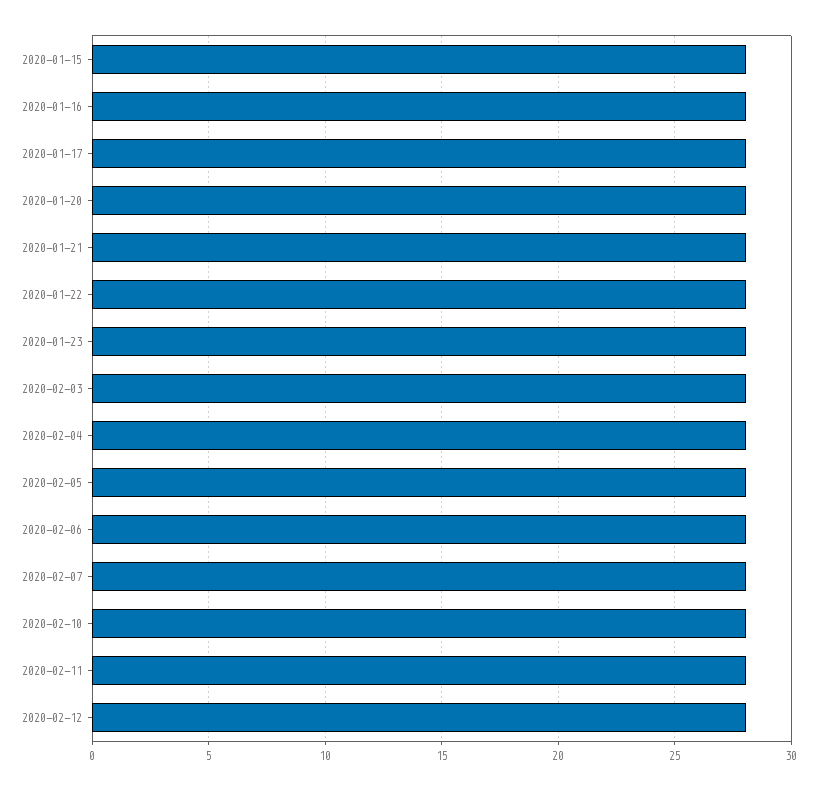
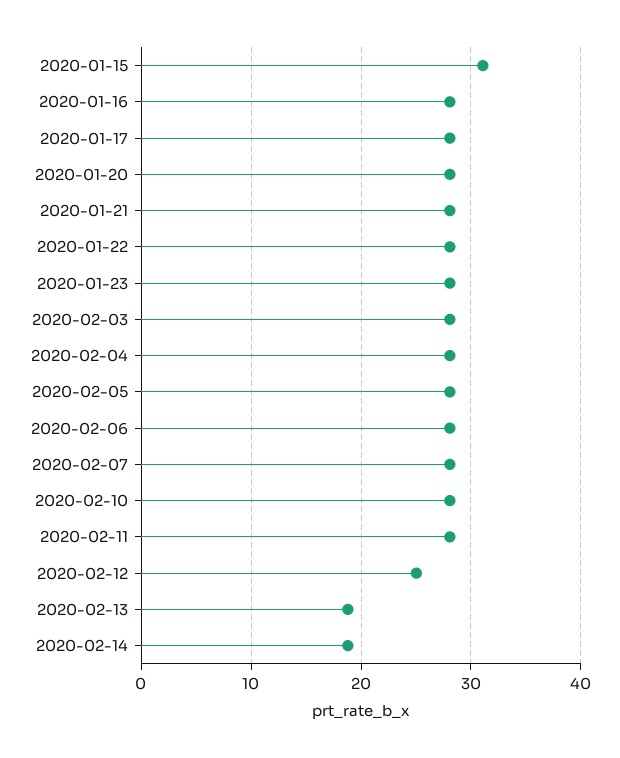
2020-01-15: 28 -> 31
2020-02-12: 28 -> 25
2020-02-13: none -> 19
2020-02-14: none -> 19

